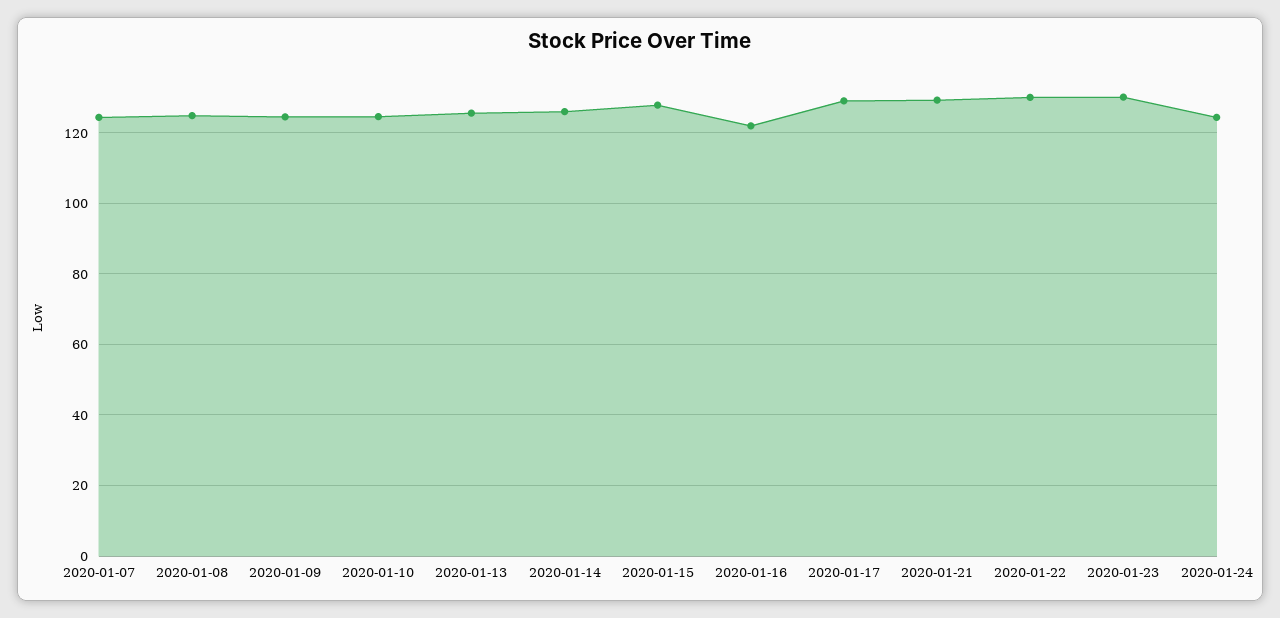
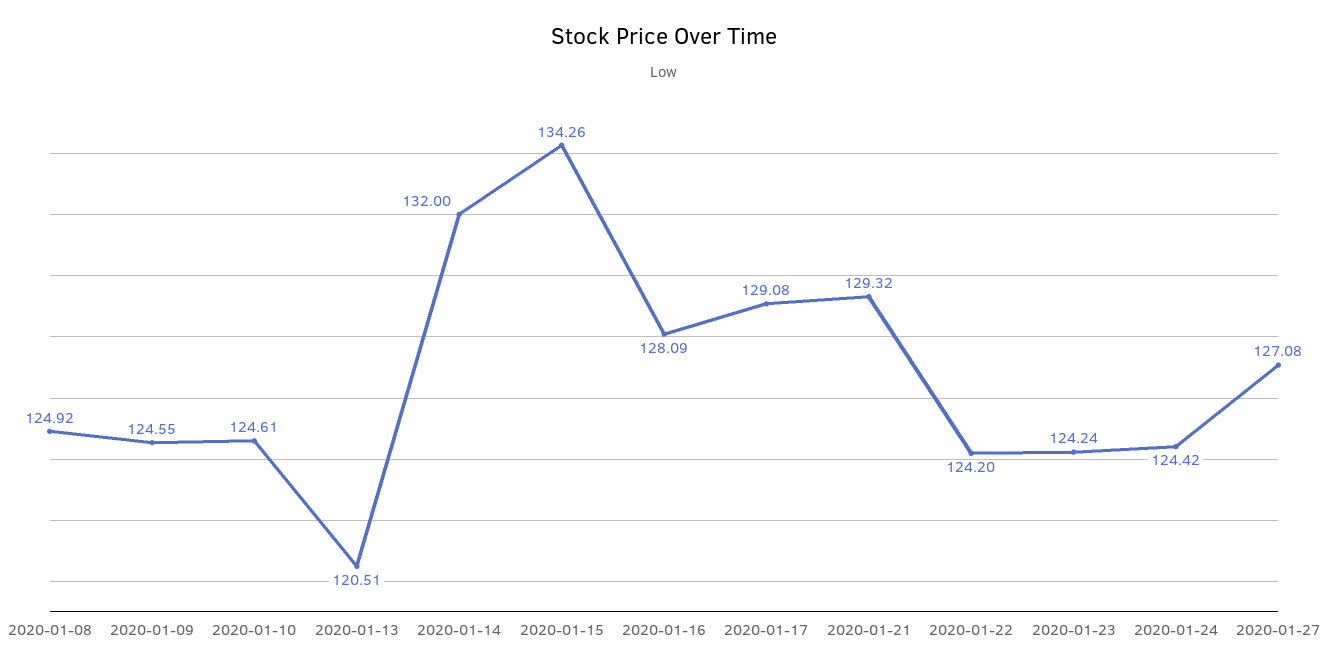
2020-01-07: 124 -> none
2020-01-13: 126 -> 120.51
2020-01-14: 126 -> 132
2020-01-15: 128 -> 134.26
2020-01-16: 122 -> 128.09
2020-01-22: 130 -> 124.2
2020-01-23: 130 -> 124.24
2020-01-27: none -> 127.08

